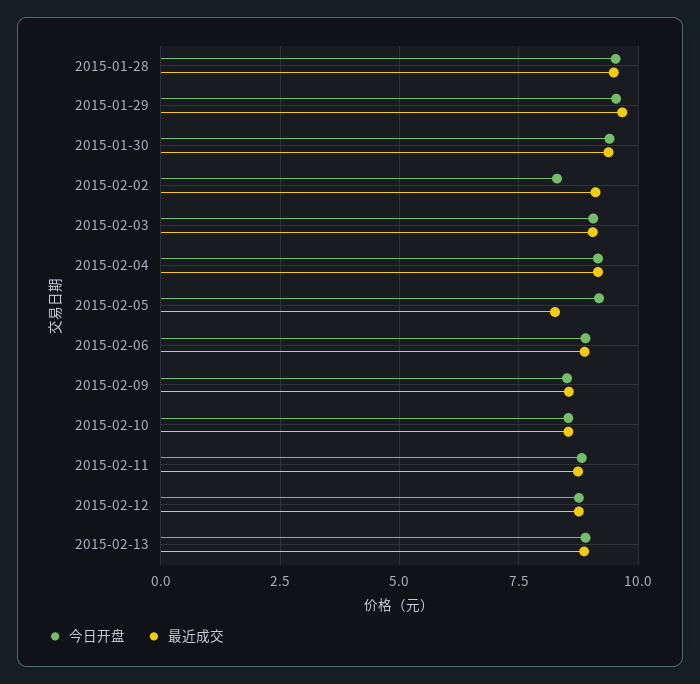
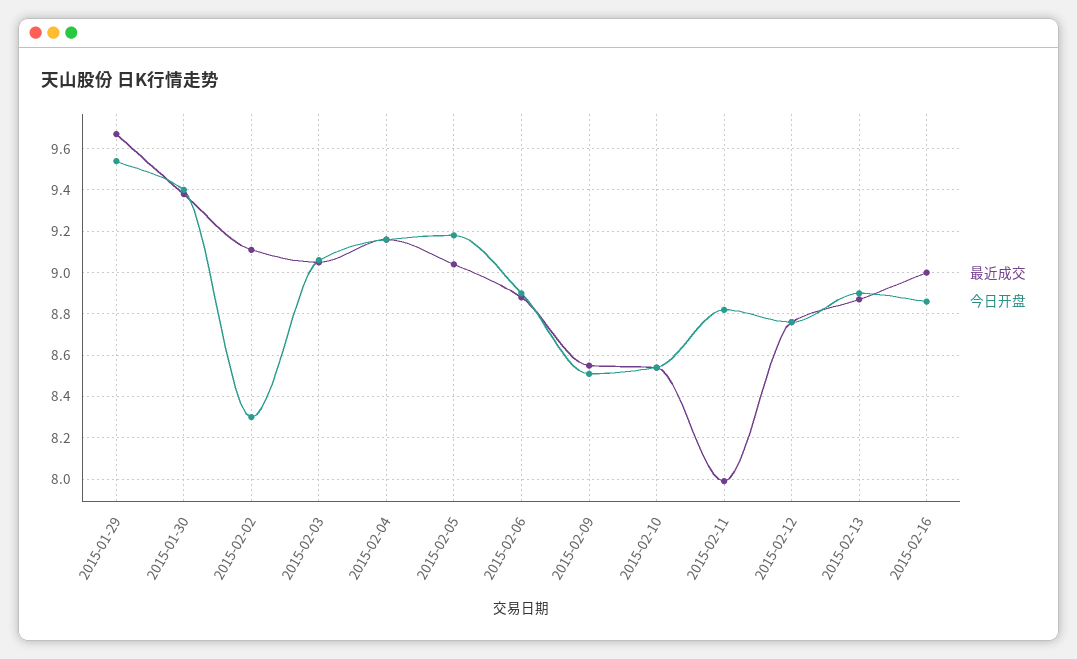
今日开盘, 2015-01-28: 9.5 -> none
最近成交, 2015-01-28: 9.5 -> none
最近成交, 2015-02-05: 8.25 -> 9.05
最近成交, 2015-02-11: 8.75 -> 8
最近成交, 2015-02-16: none -> 9
今日开盘, 2015-02-16: none -> 8.85

